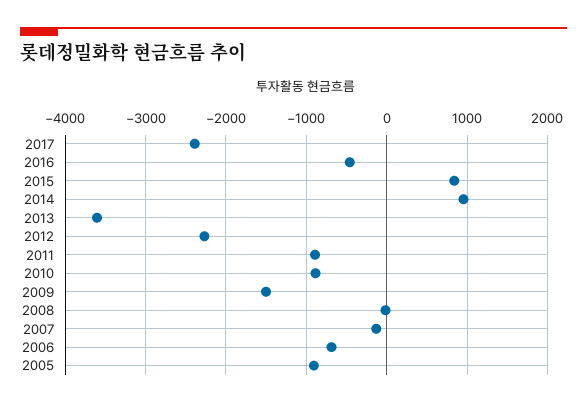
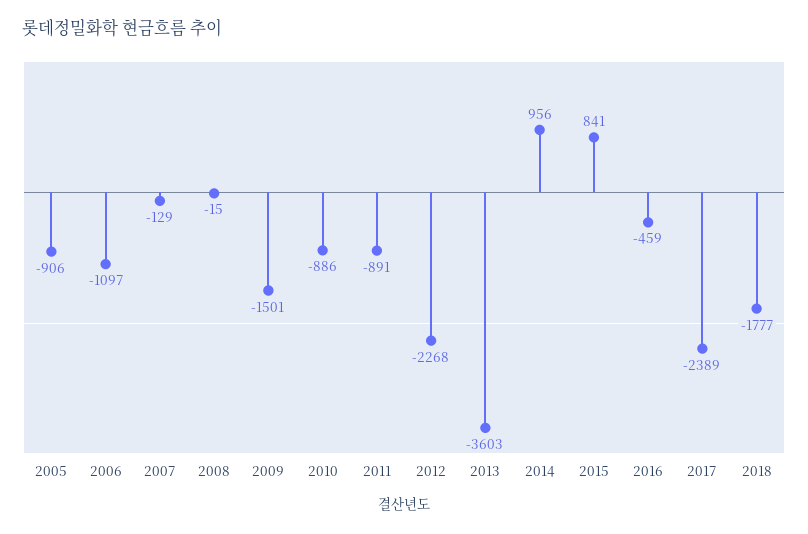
2006: -700 -> -1097
2018: none -> -1777

